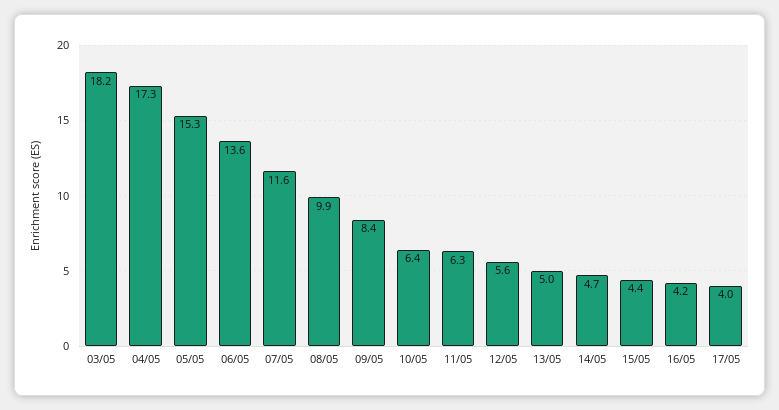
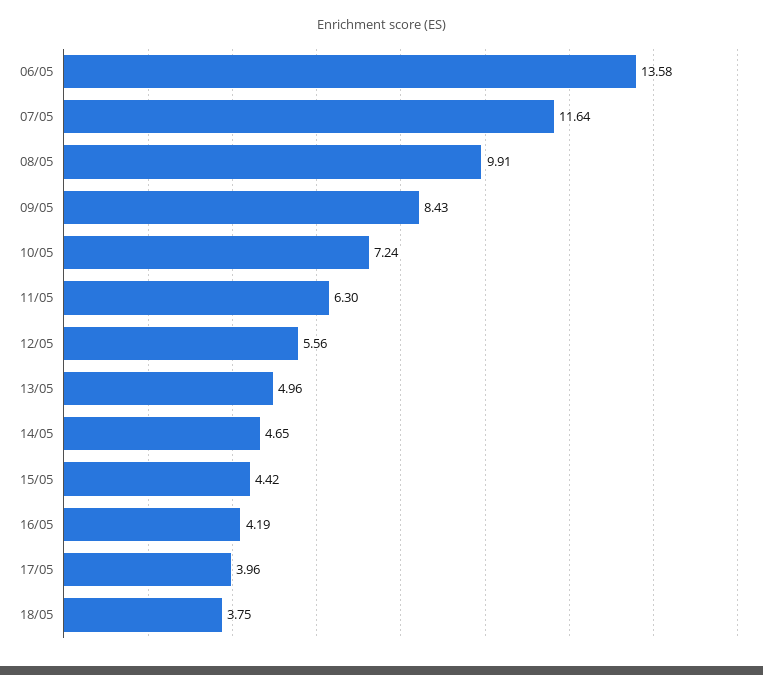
03/05: 18.2 -> none
04/05: 17.3 -> none
05/05: 15.3 -> none
10/05: 6.4 -> 7.24
18/05: none -> 3.75

